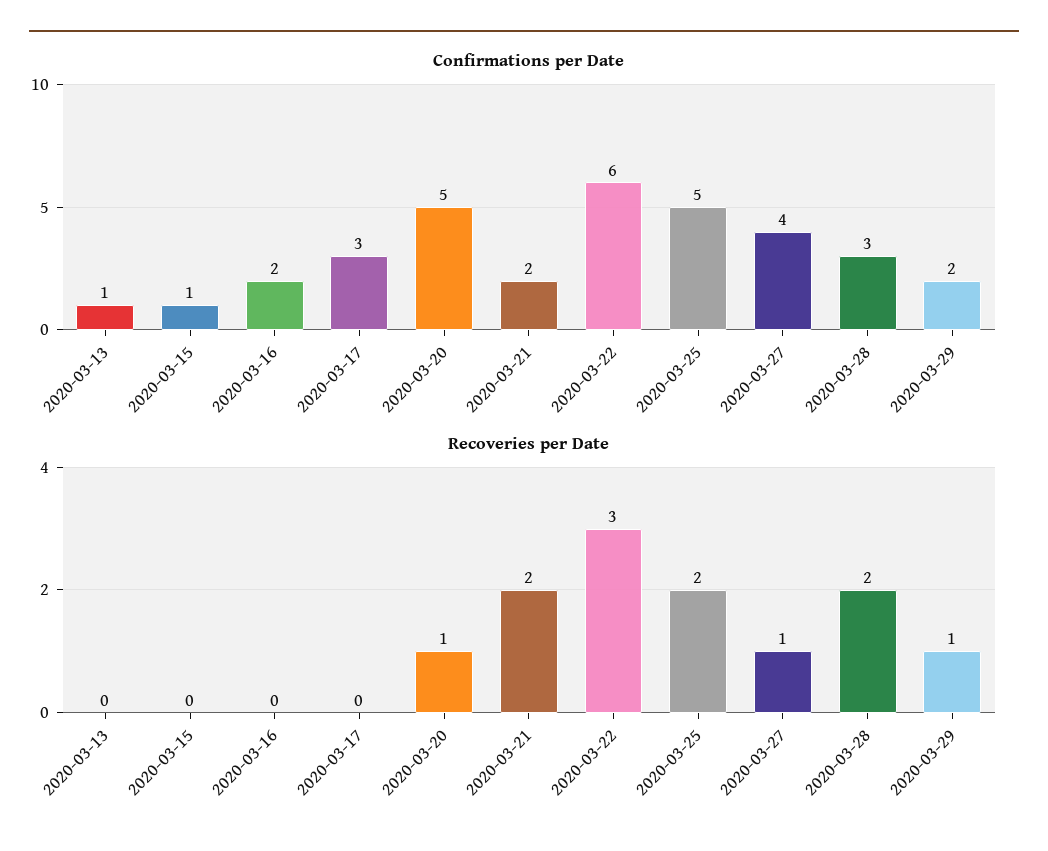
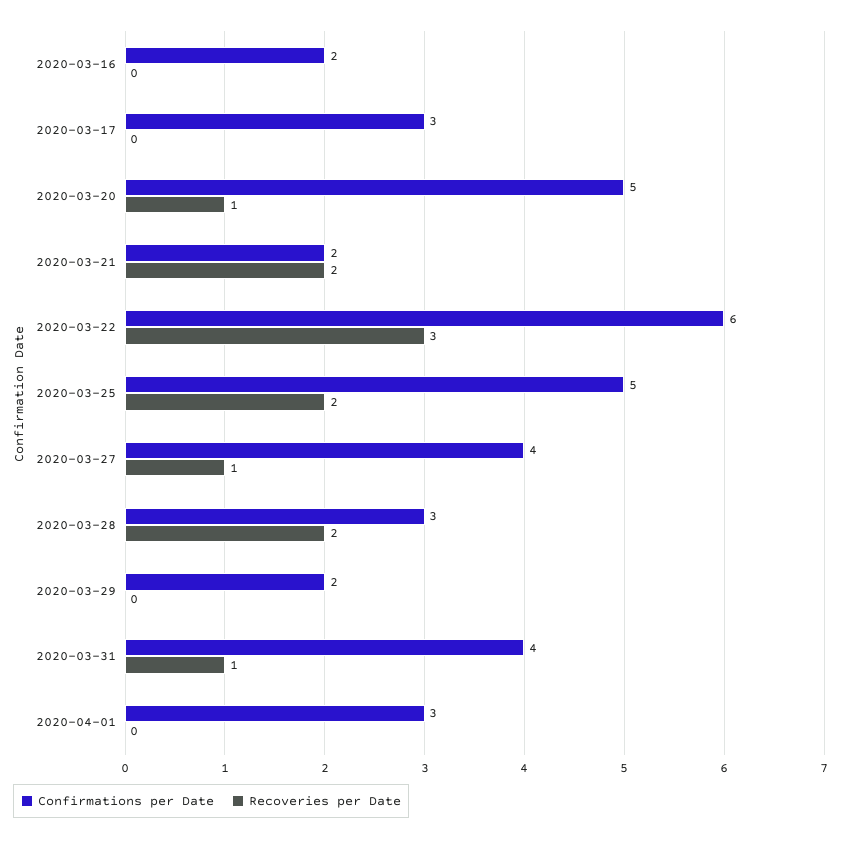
Confirmations per Date, 2020-03-13: 1 -> none
Confirmations per Date, 2020-03-15: 1 -> none
Recoveries per Date, 2020-03-13: 0 -> none
Recoveries per Date, 2020-03-15: 0 -> none
Recoveries per Date, 2020-03-29: 1 -> 0
Confirmations per Date, 2020-03-31: none -> 4
Recoveries per Date, 2020-03-31: none -> 1
Confirmations per Date, 2020-04-01: none -> 3
Recoveries per Date, 2020-04-01: none -> 0

